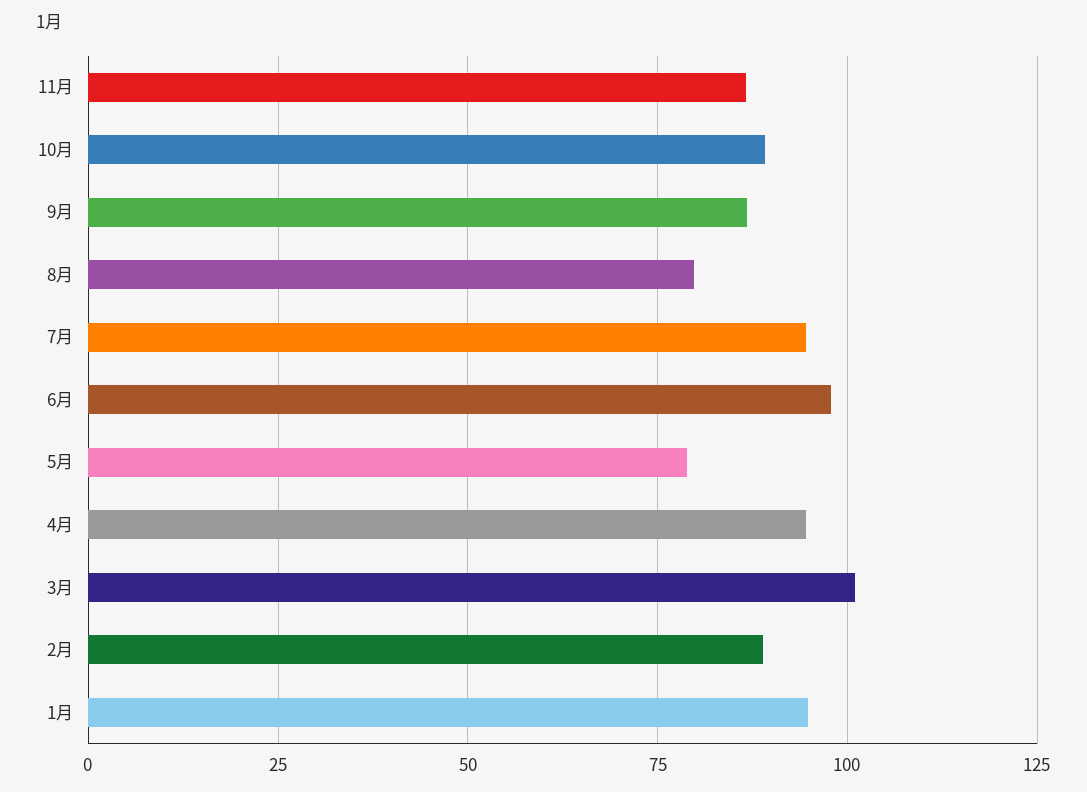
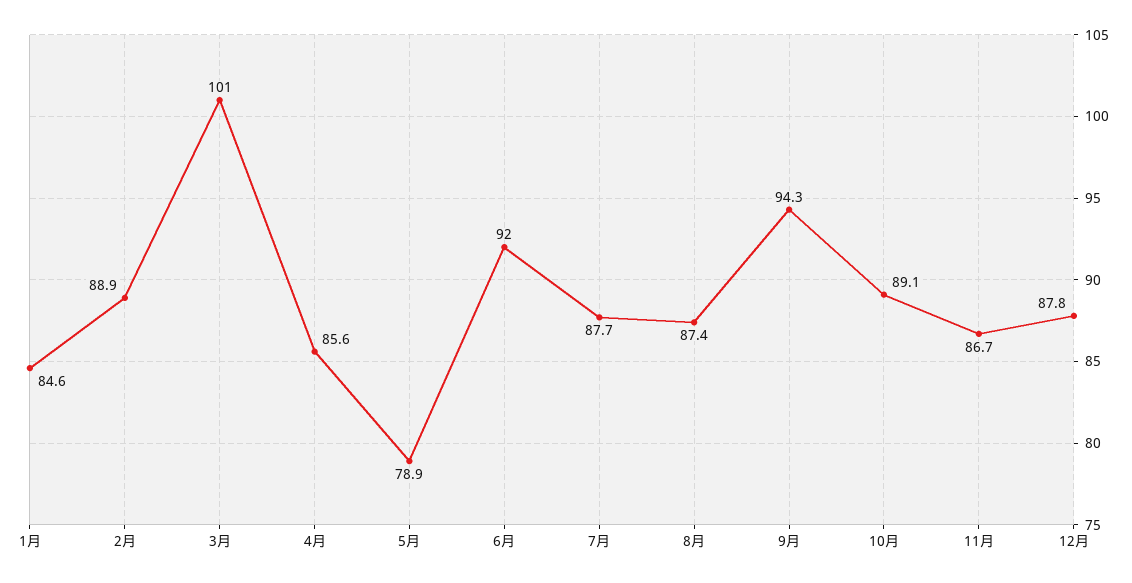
9月: 87.5 -> 94.3
8月: 80 -> 87.4
7月: 95 -> 87.7
6月: 97.5 -> 92
4月: 95 -> 85.6
1月: 95 -> 84.6
12月: none -> 87.8

